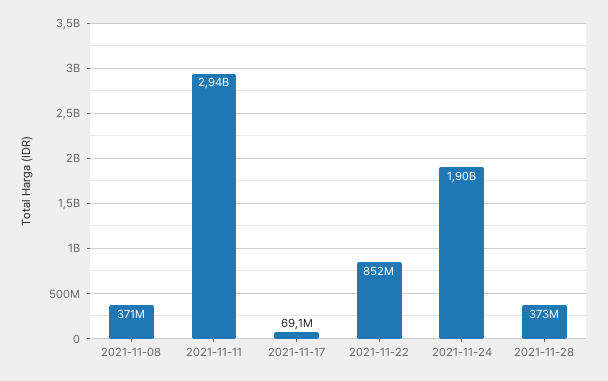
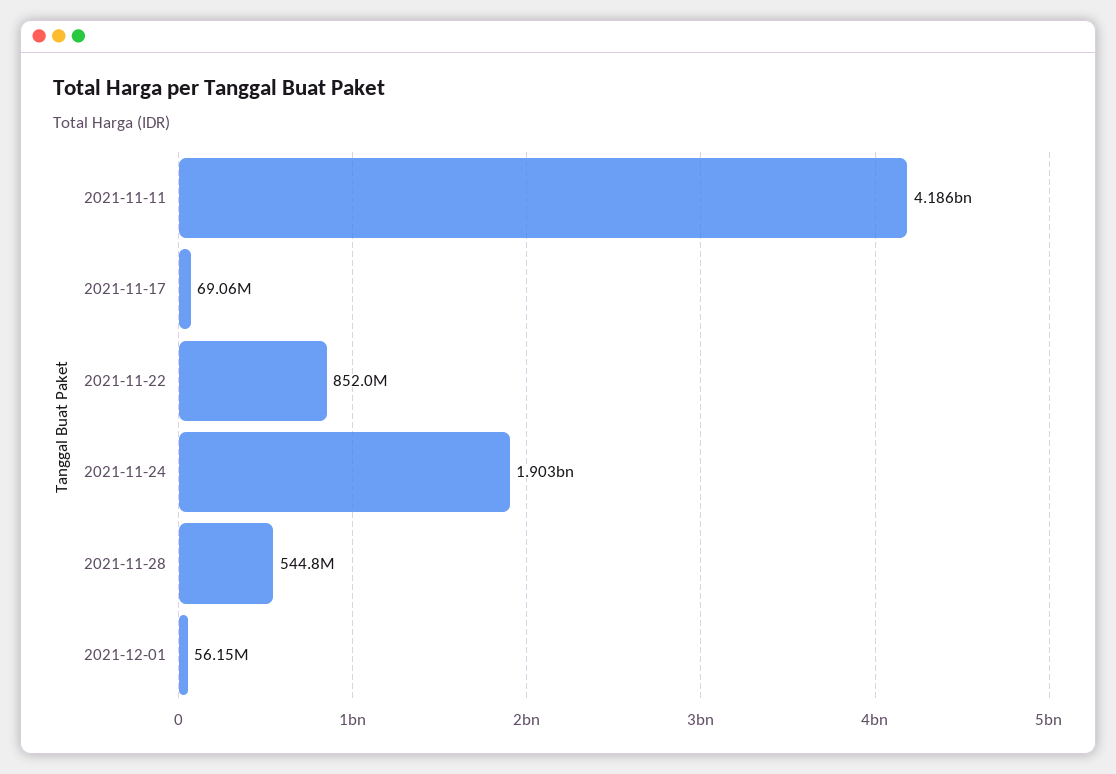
2021-11-08: 371000000 -> none
2021-11-11: 2940000000 -> 4186000000
2021-11-28: 373000000 -> 544800000
2021-12-01: none -> 56150000

